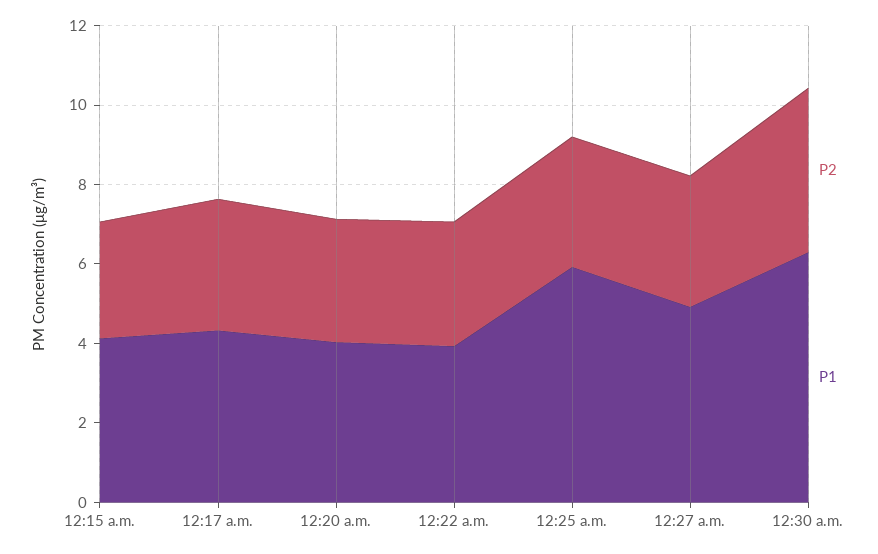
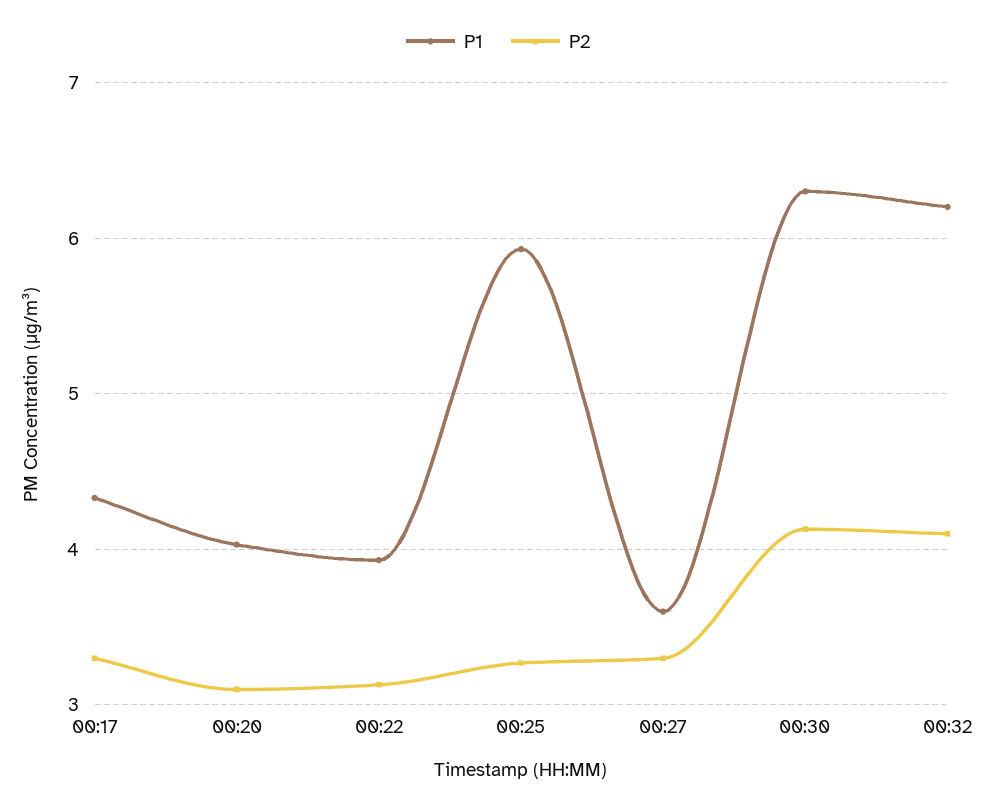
P2, 12:15 a.m.: 3 -> none
P1, 12:15 a.m.: 4 -> none
P1, 12:27 a.m.: 5 -> 3.6
P1, 00:32: none -> 6.2
P2, 00:32: none -> 4.1

